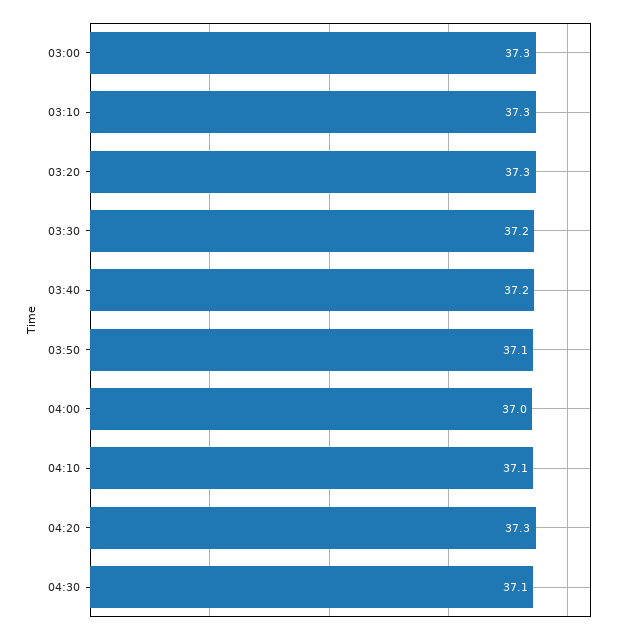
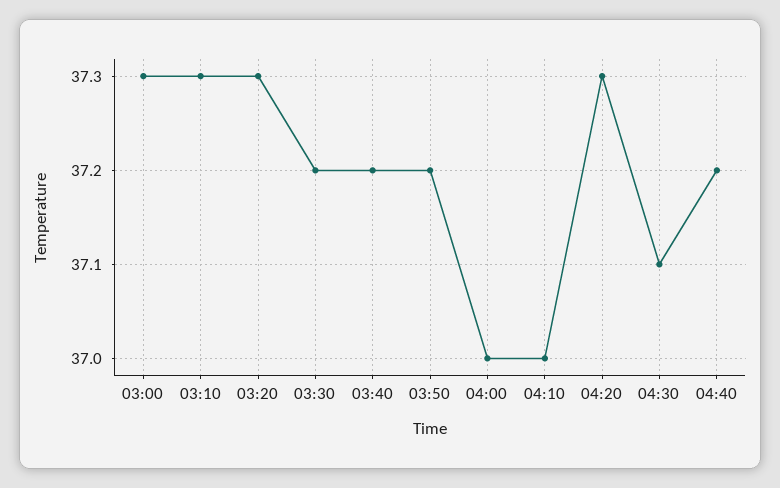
03:50: 37.1 -> 37.2
04:10: 37.1 -> 37
04:40: none -> 37.2

